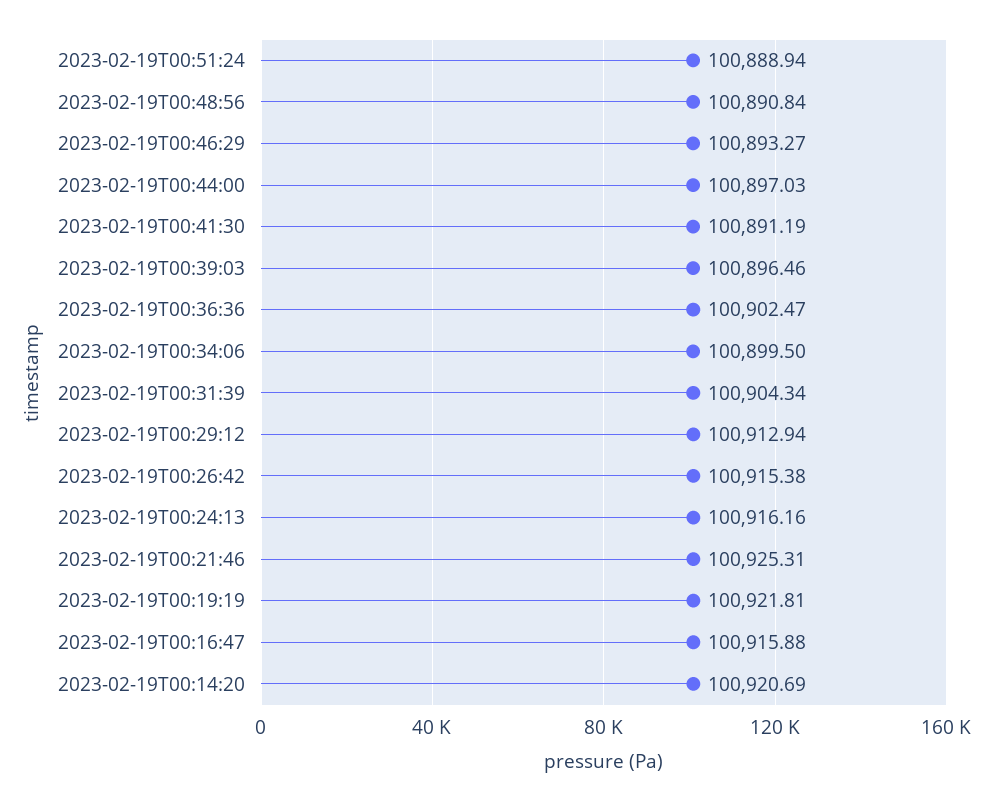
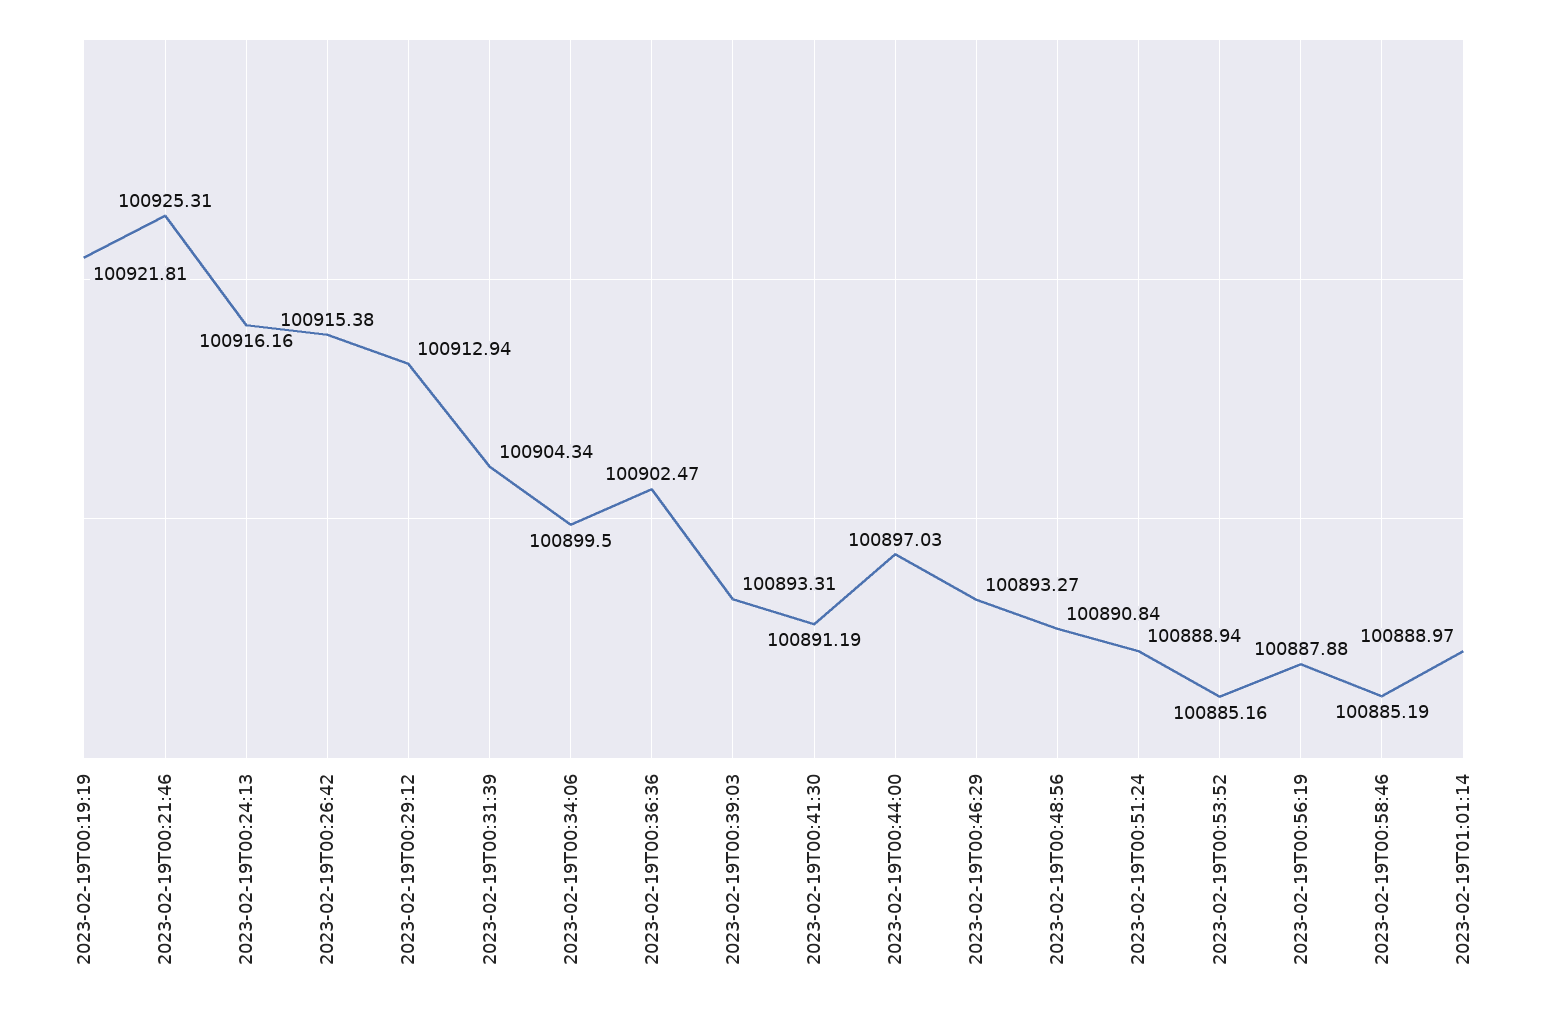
2023-02-19T00:39:03: 100896.46 -> 100893.31
2023-02-19T00:16:47: 100915.88 -> none
2023-02-19T00:14:20: 100920.69 -> none
2023-02-19T00:53:52: none -> 100885.16
2023-02-19T00:56:19: none -> 100887.88
2023-02-19T00:58:46: none -> 100885.19
2023-02-19T01:01:14: none -> 100888.97

